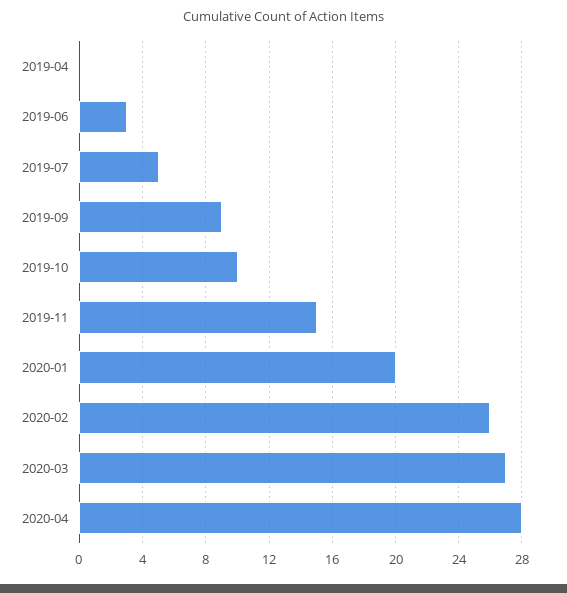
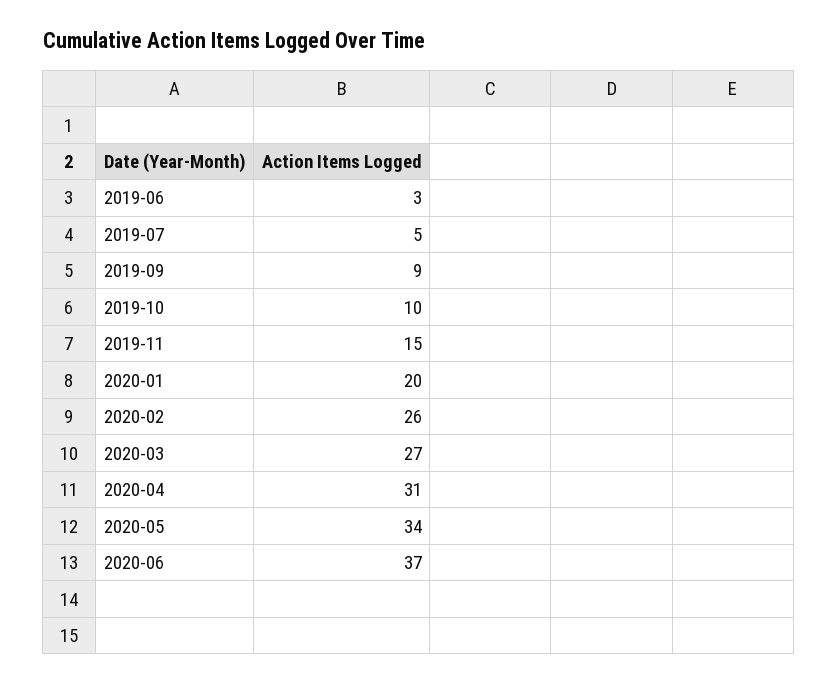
2019-04: 0 -> none
2020-04: 28 -> 31
2020-05: none -> 34
2020-06: none -> 37

